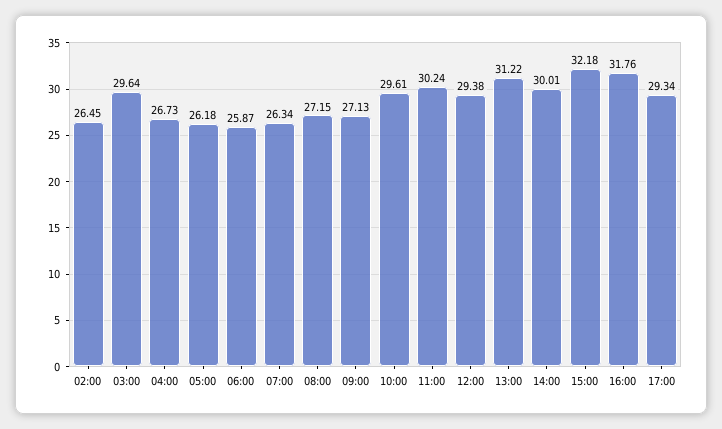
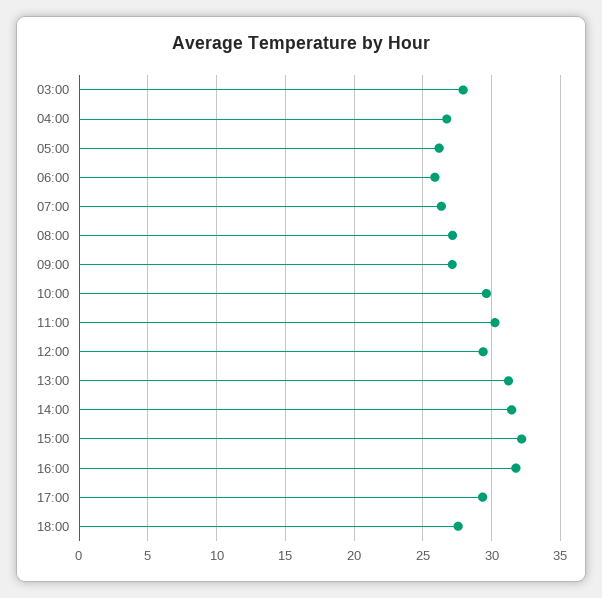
02:00: 26.45 -> none
03:00: 29.64 -> 28
14:00: 30.01 -> 31.5
18:00: none -> 27.5

